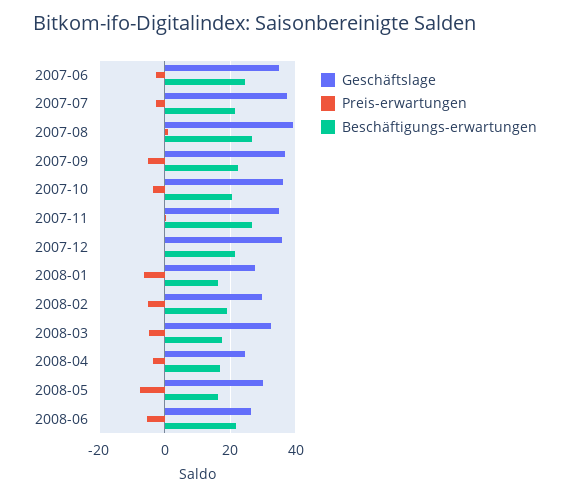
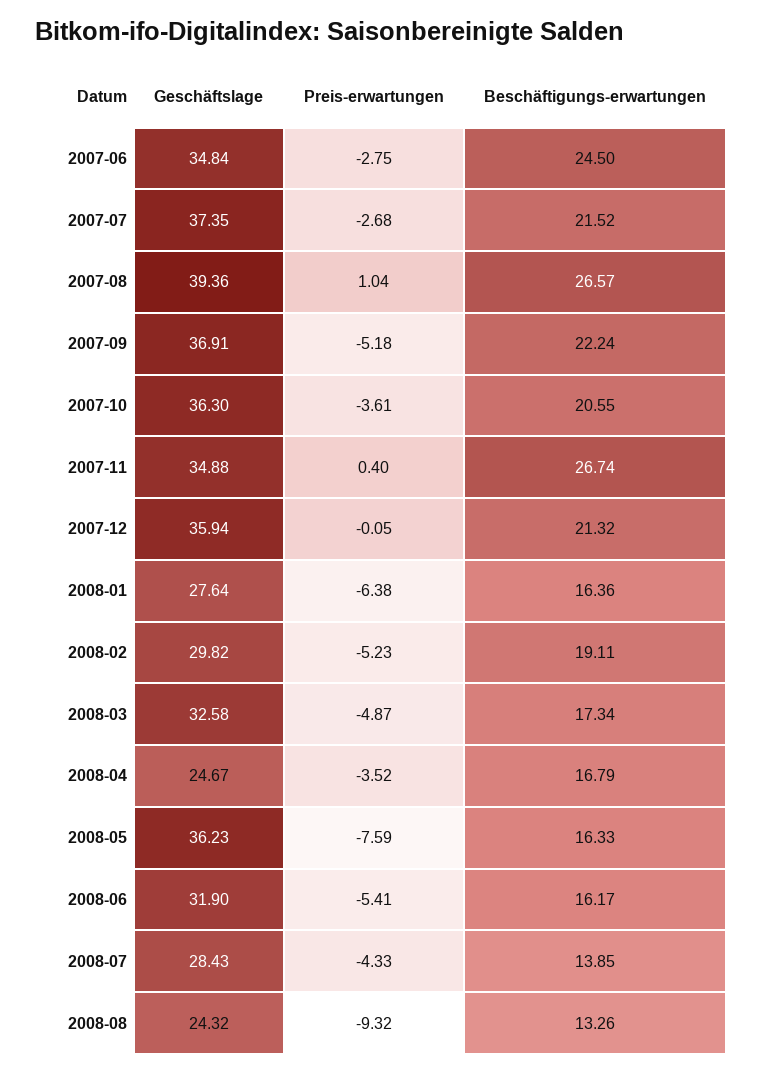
Geschäftslage, 2008-05: 30 -> 36.23
Geschäftslage, 2008-06: 26 -> 31.9
Beschäftigungs-erwartungen, 2008-06: 22 -> 16.17
Geschäftslage, 2008-07: none -> 28.43
Preis-erwartungen, 2008-07: none -> -4.33
Beschäftigungs-erwartungen, 2008-07: none -> 13.85
Geschäftslage, 2008-08: none -> 24.32
Preis-erwartungen, 2008-08: none -> -9.32
Beschäftigungs-erwartungen, 2008-08: none -> 13.26

